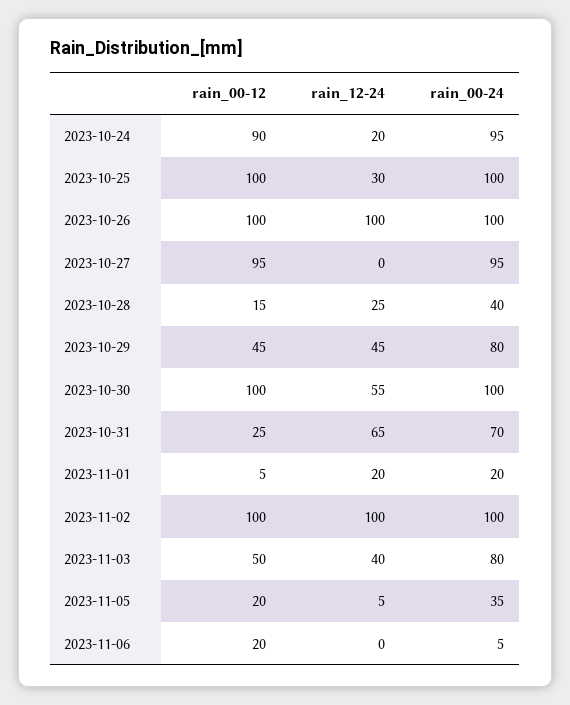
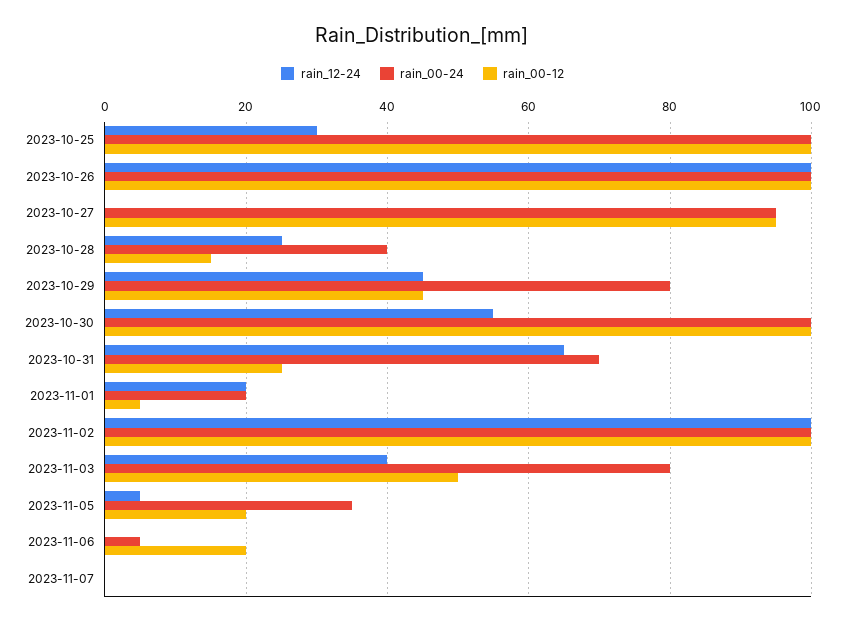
rain_00-12, 2023-10-24: 90 -> none
rain_12-24, 2023-10-24: 20 -> none
rain_00-24, 2023-10-24: 95 -> none
rain_12-24, 2023-11-07: none -> 0
rain_00-24, 2023-11-07: none -> 0
rain_00-12, 2023-11-07: none -> 0

